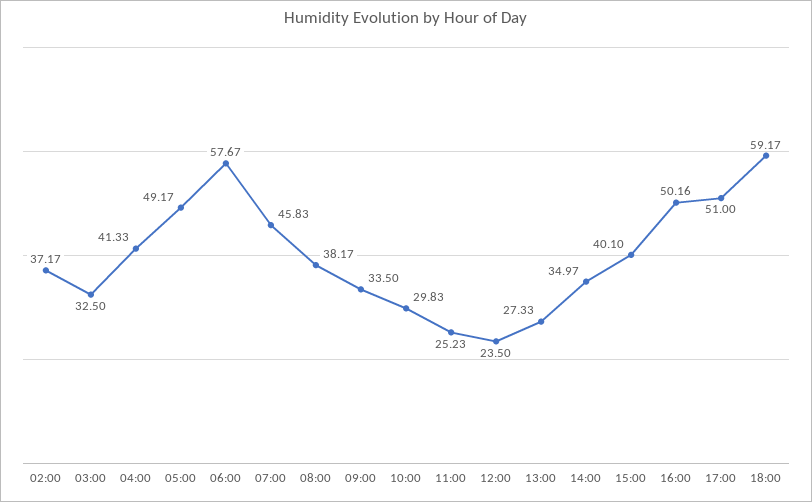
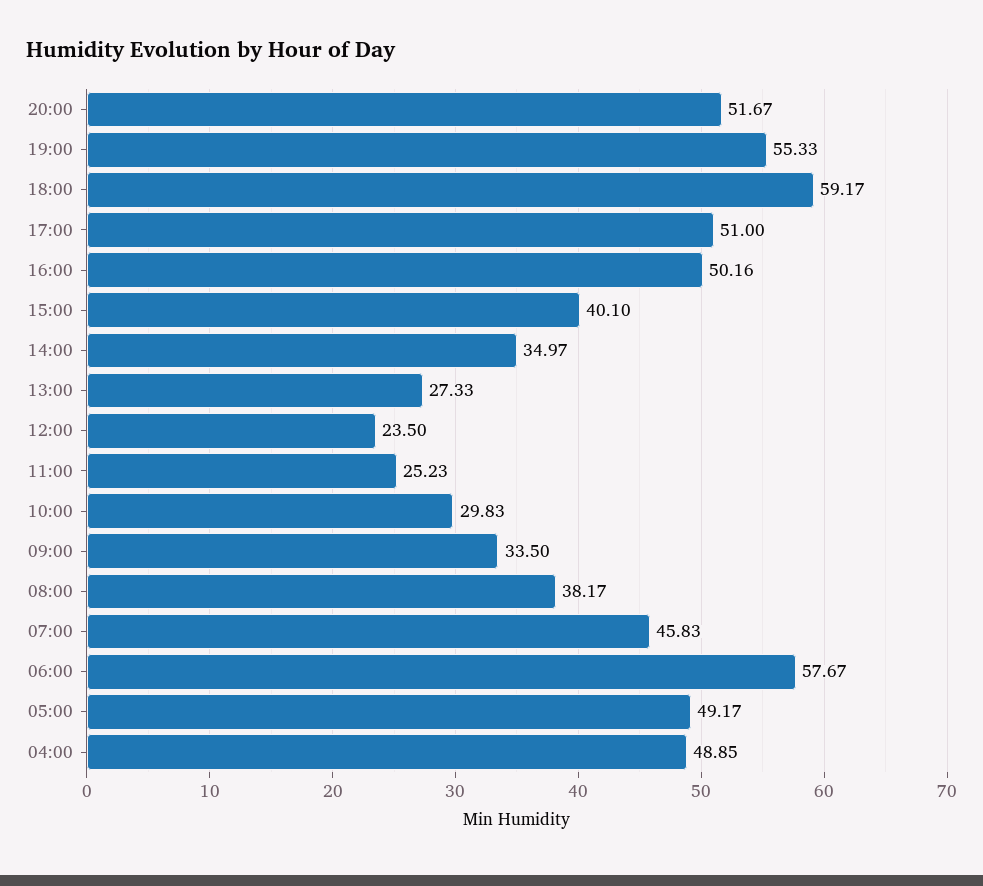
02:00: 37.17 -> none
03:00: 32.5 -> none
04:00: 41.33 -> 48.85
20:00: none -> 51.67
19:00: none -> 55.33

